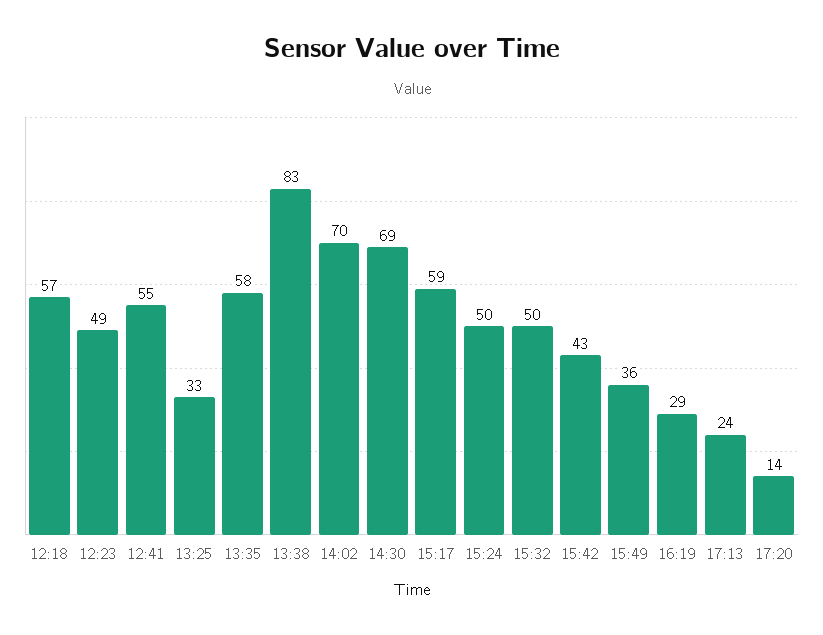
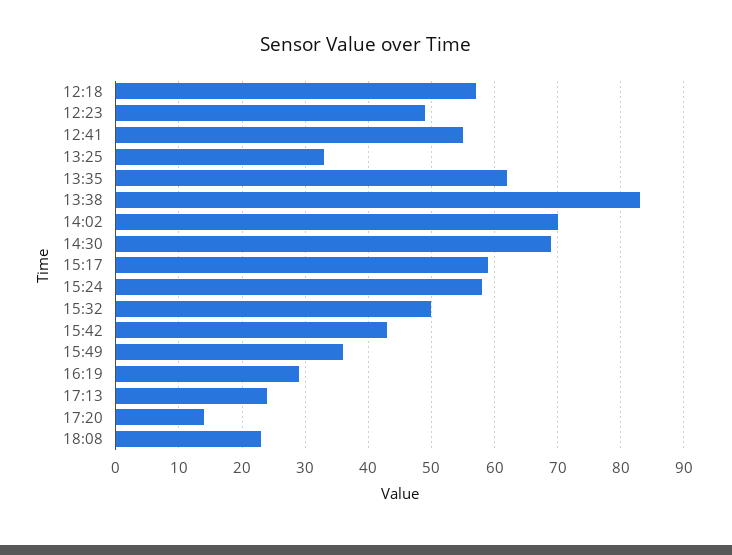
13:35: 58 -> 62
15:24: 50 -> 58
18:08: none -> 23

